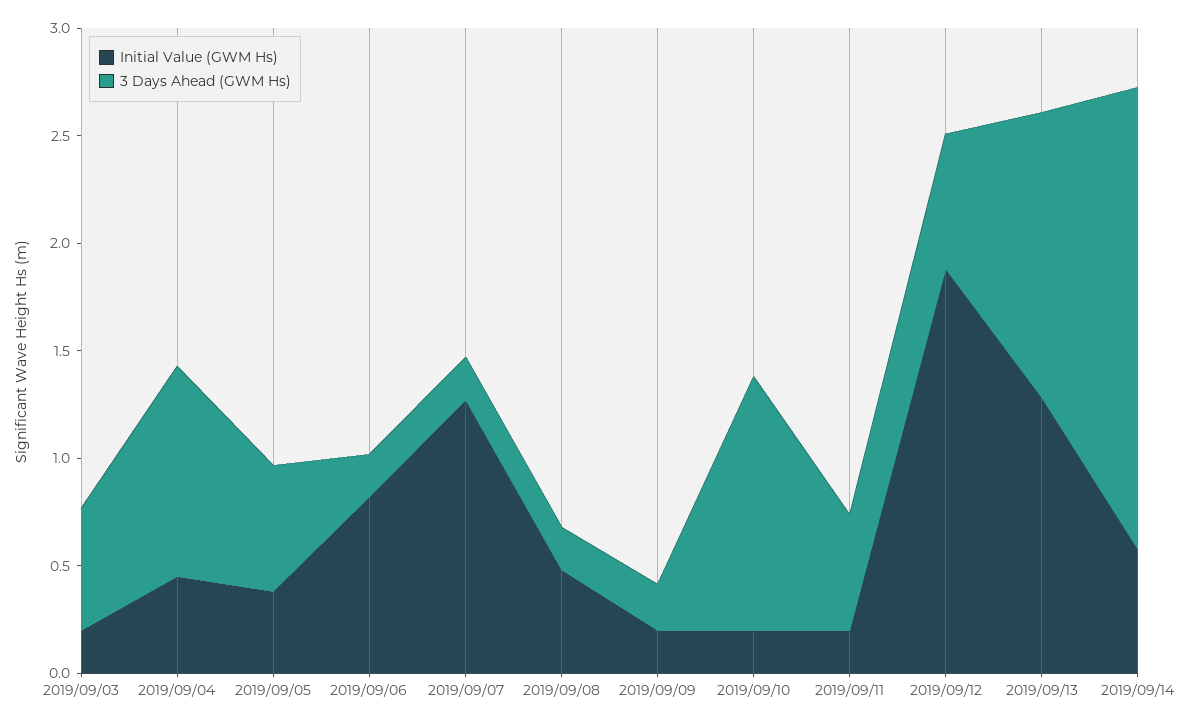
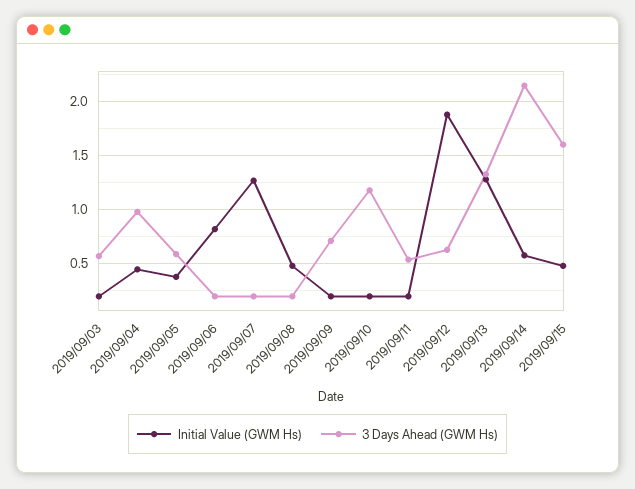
3 Days Ahead (GWM Hs), 2019/09/09: 0.2 -> 0.7
Initial Value (GWM Hs), 2019/09/15: none -> 0.5
3 Days Ahead (GWM Hs), 2019/09/15: none -> 1.6

